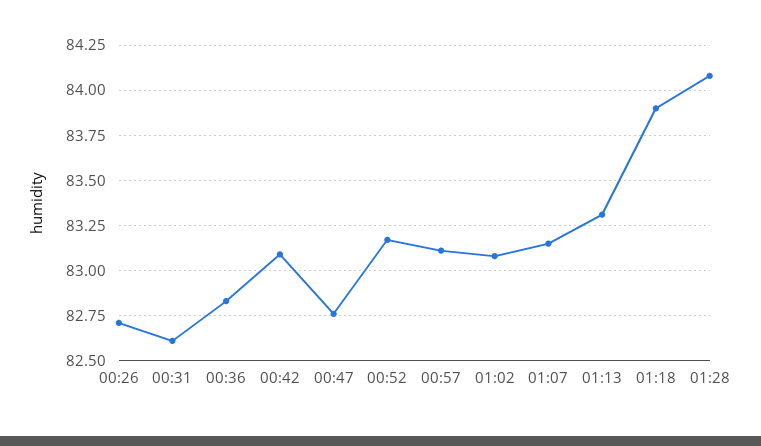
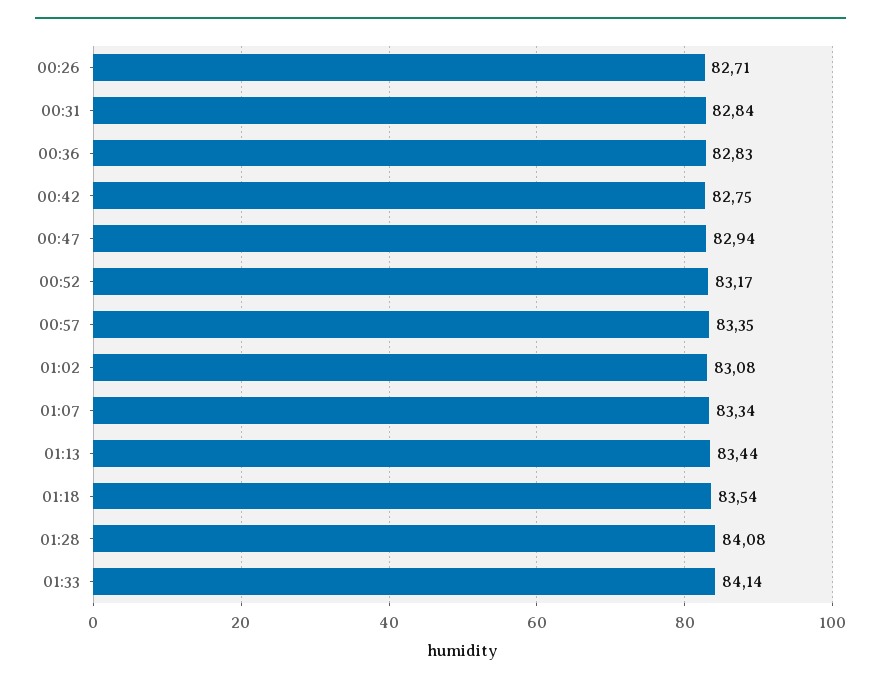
00:31: 82.6 -> 82.84
00:42: 83.1 -> 82.75
00:47: 82.75 -> 82.94
00:57: 83.1 -> 83.35
01:07: 83.15 -> 83.34
01:13: 83.3 -> 83.44
01:18: 83.9 -> 83.54
01:33: none -> 84.14

